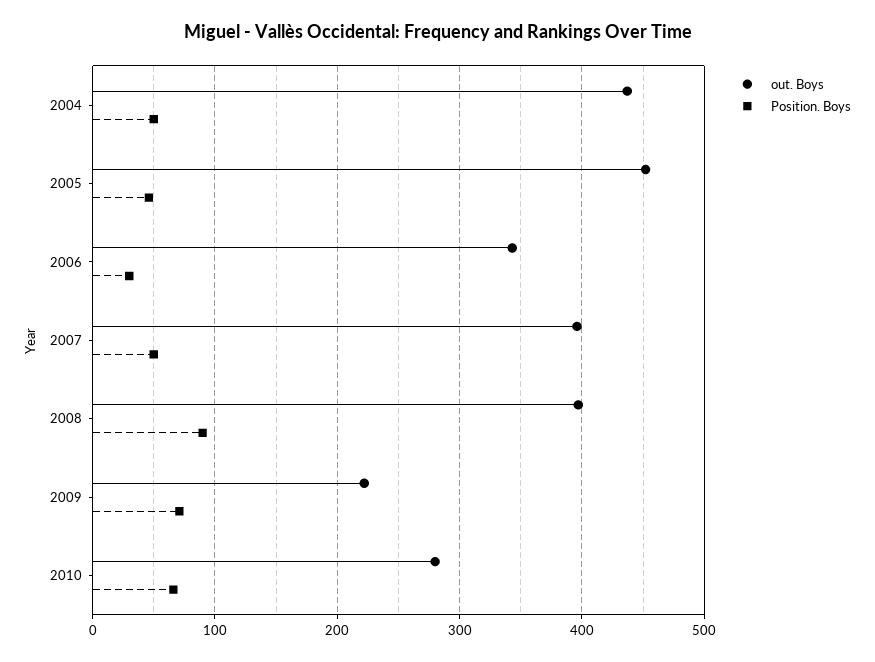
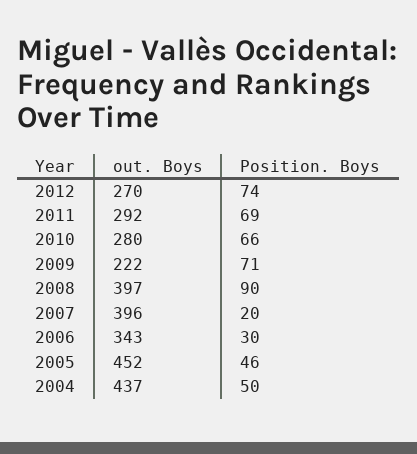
Position. Boys, 2007: 50 -> 20
out. Boys, 2012: none -> 270
Position. Boys, 2012: none -> 74
out. Boys, 2011: none -> 292
Position. Boys, 2011: none -> 69

